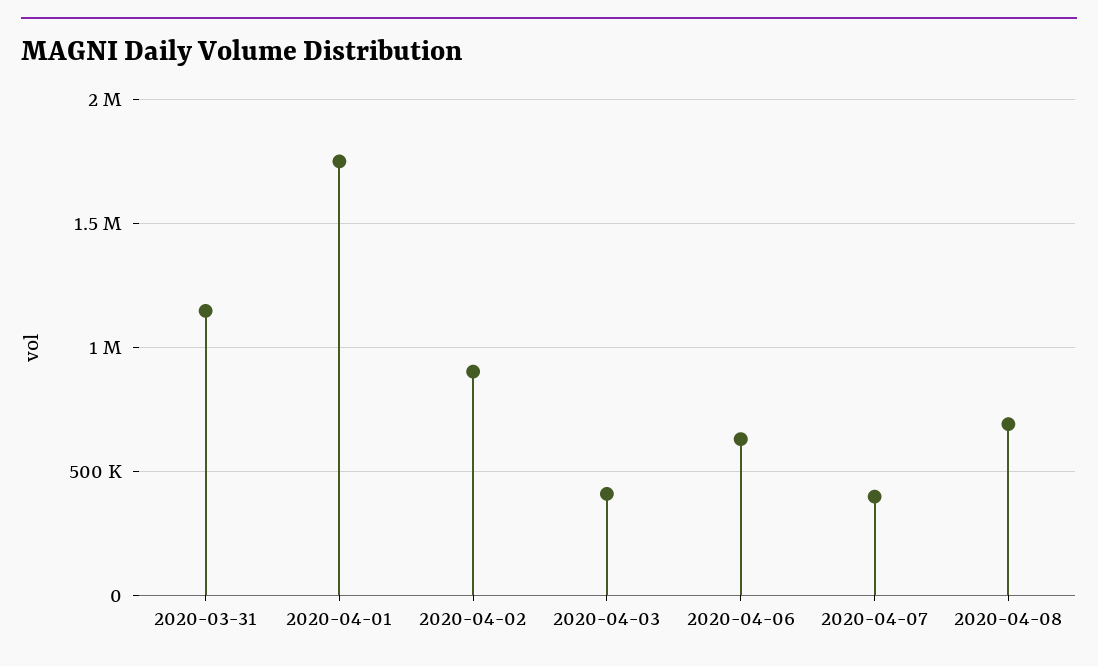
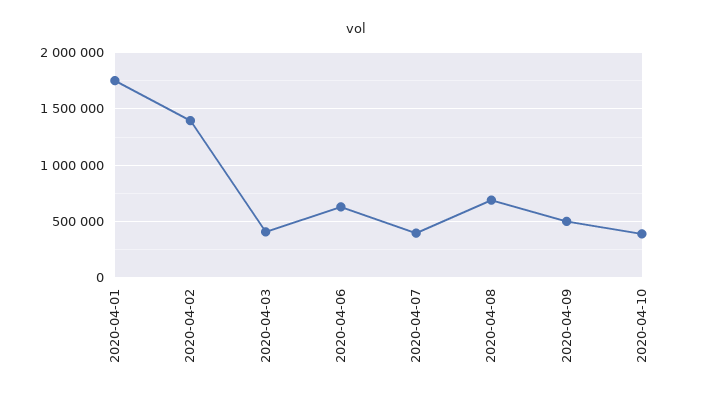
2020-03-31: 1150000 -> none
2020-04-02: 900000 -> 1400000
2020-04-09: none -> 500000
2020-04-10: none -> 400000

